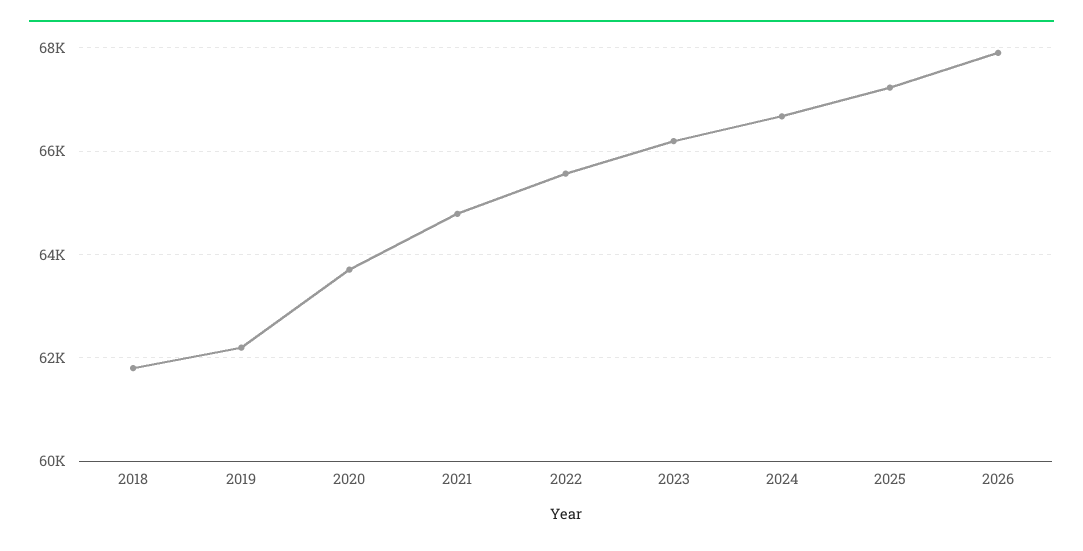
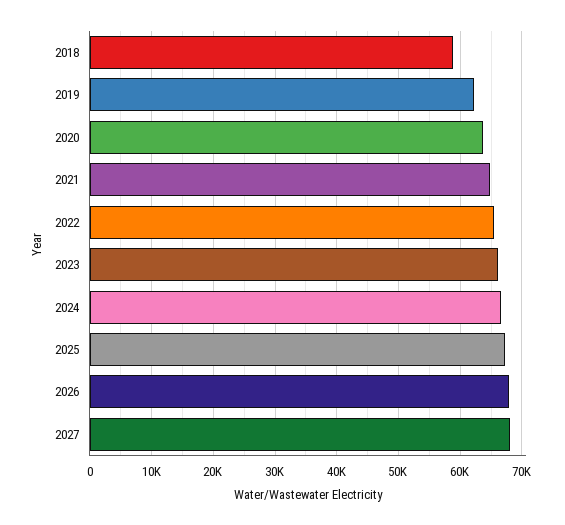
2018: 61800 -> 59000
2027: none -> 68000

